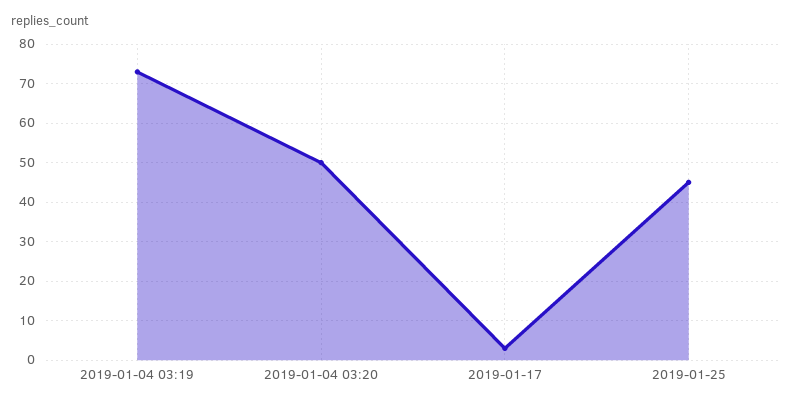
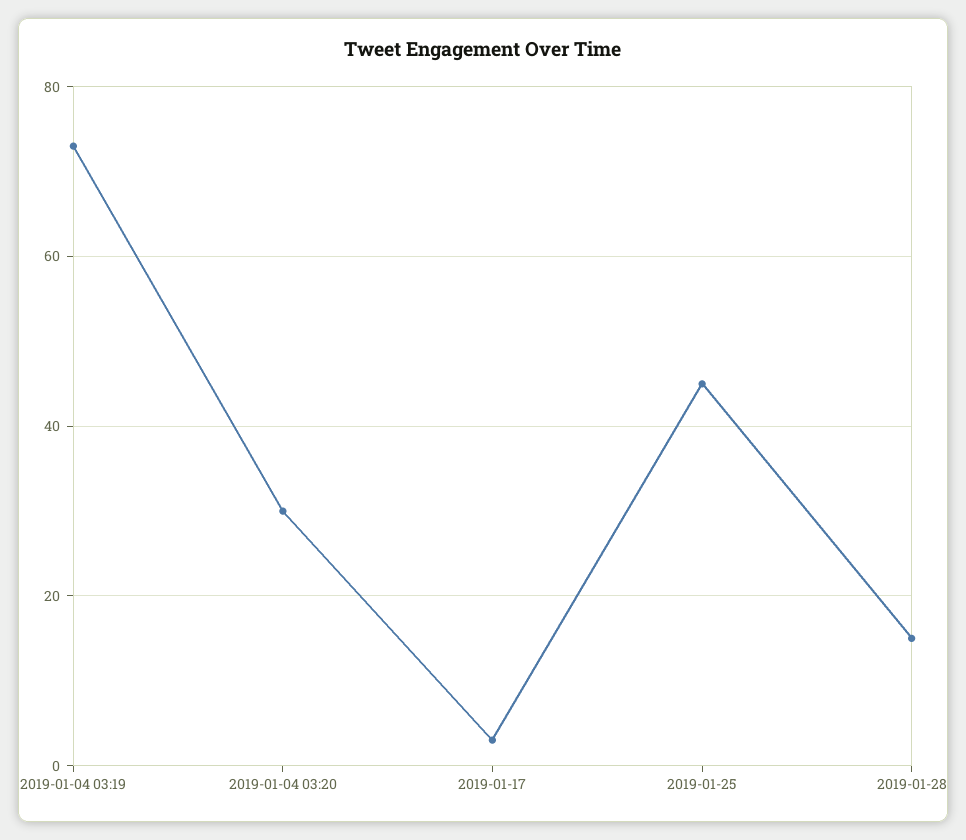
2019-01-04 03:20: 50 -> 30
2019-01-28: none -> 15

